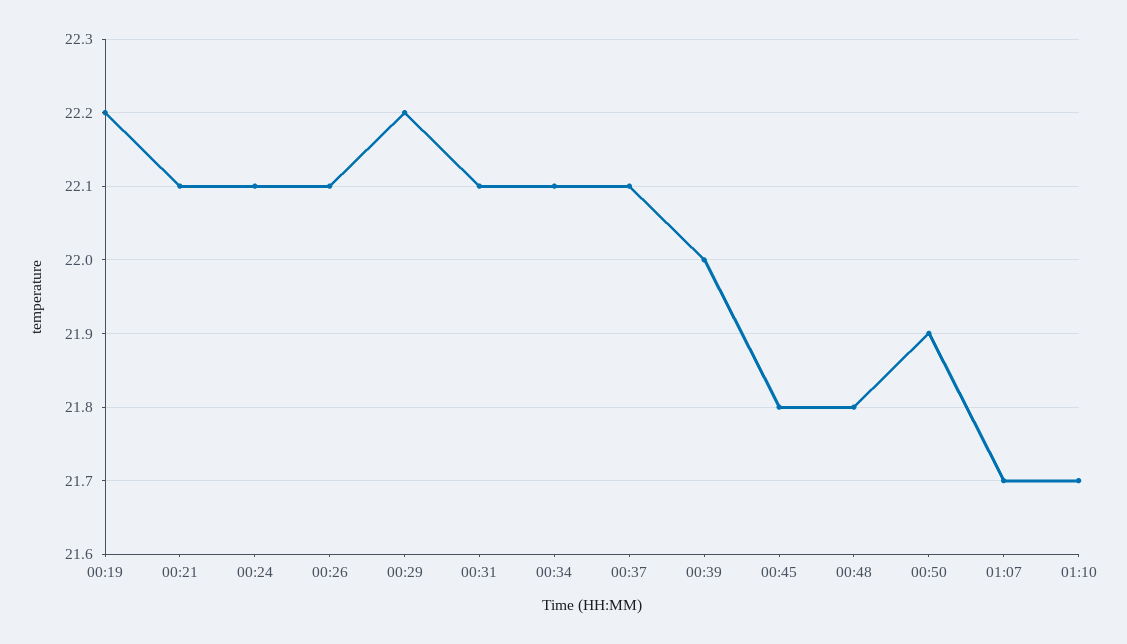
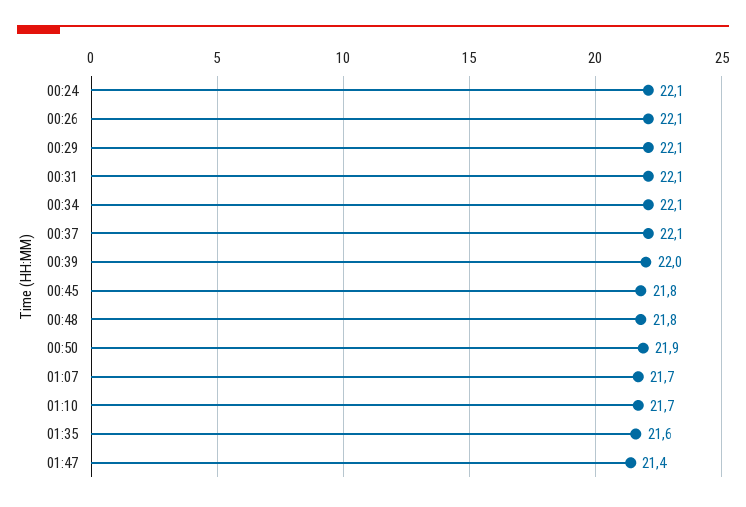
00:19: 22.2 -> none
00:21: 22.1 -> none
00:29: 22.2 -> 22.1
01:35: none -> 21.6
01:47: none -> 21.4

